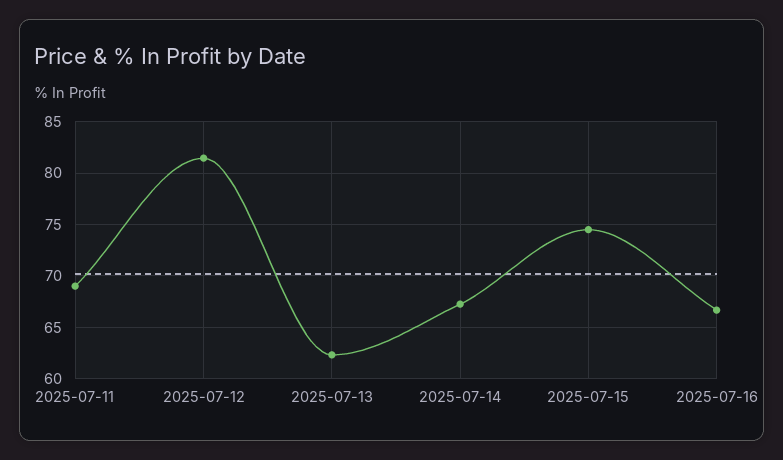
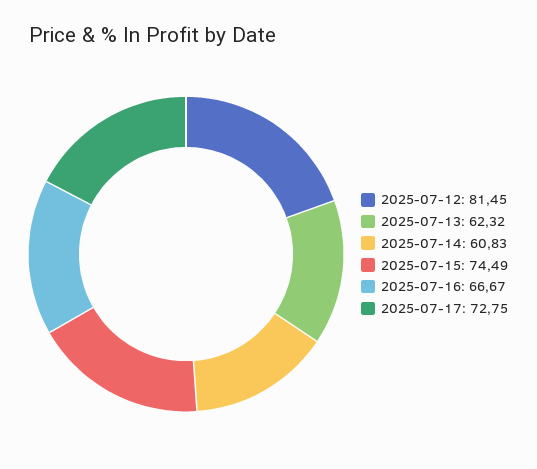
2025-07-11: 69 -> none
2025-07-14: 67 -> 60.83
2025-07-17: none -> 72.75

